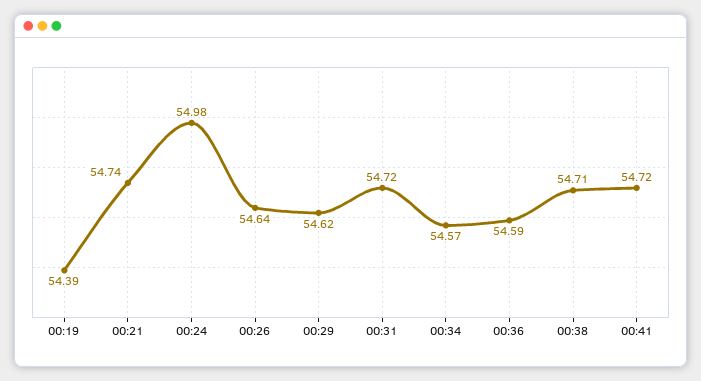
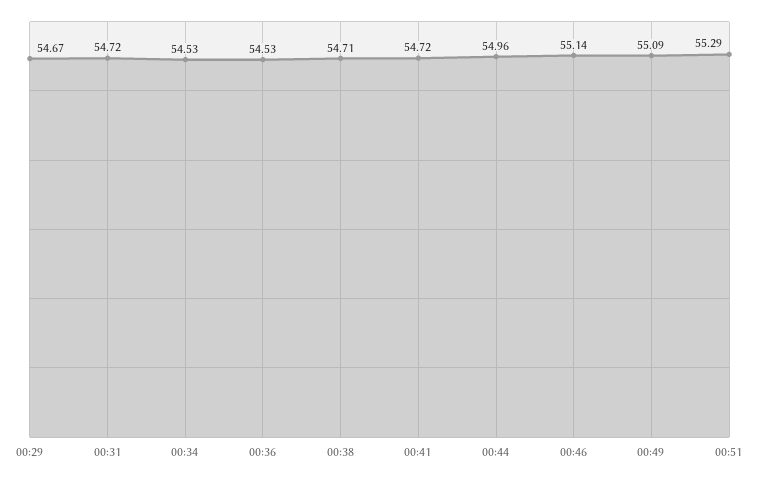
00:19: 54.39 -> none
00:21: 54.74 -> none
00:24: 54.98 -> none
00:26: 54.64 -> none
00:29: 54.62 -> 54.67
00:34: 54.57 -> 54.53
00:36: 54.59 -> 54.53
00:44: none -> 54.96
00:46: none -> 55.14
00:49: none -> 55.09
00:51: none -> 55.29

